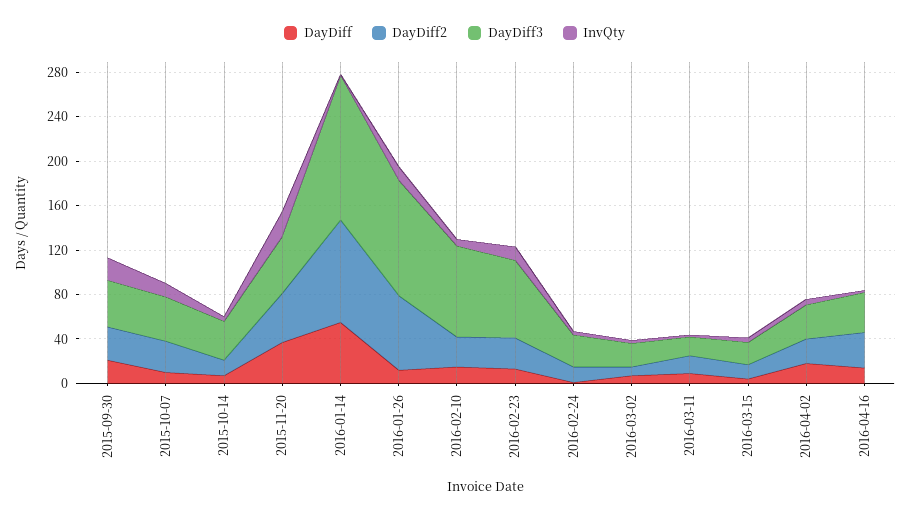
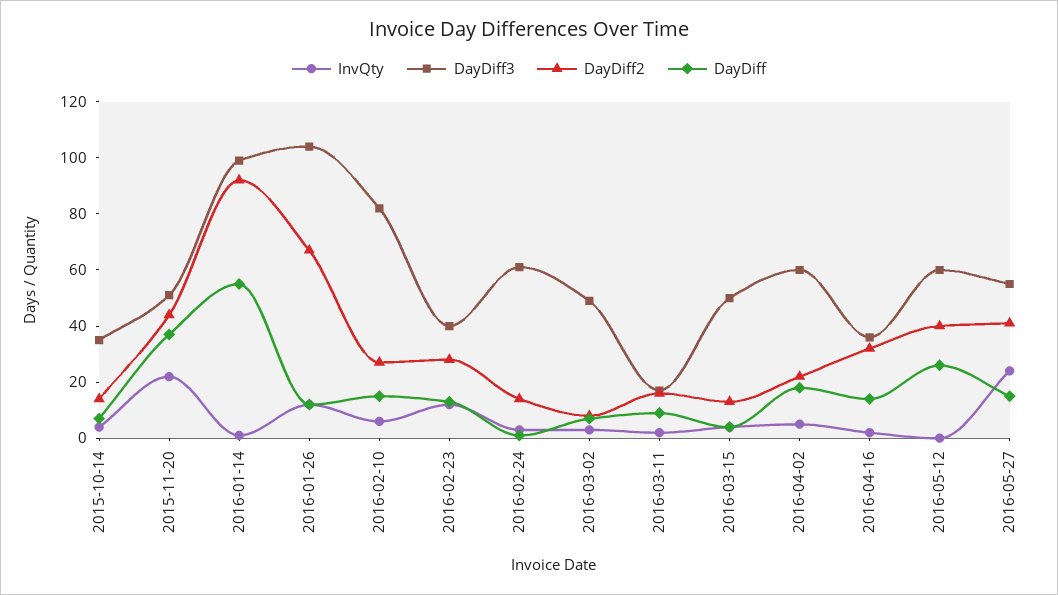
DayDiff, 2015-09-30: 20 -> none
DayDiff2, 2015-09-30: 30 -> none
DayDiff3, 2015-09-30: 40 -> none
InvQty, 2015-09-30: 20 -> none
DayDiff, 2015-10-07: 10 -> none
DayDiff2, 2015-10-07: 30 -> none
DayDiff3, 2015-10-07: 40 -> none
InvQty, 2015-10-07: 10 -> none
DayDiff3, 2016-01-14: 130 -> 100
DayDiff3, 2016-02-23: 70 -> 40
DayDiff3, 2016-02-24: 30 -> 60
DayDiff3, 2016-03-02: 20 -> 50
DayDiff3, 2016-03-15: 20 -> 50
DayDiff3, 2016-04-02: 30 -> 60
InvQty, 2016-05-12: none -> 0
DayDiff3, 2016-05-12: none -> 60
DayDiff2, 2016-05-12: none -> 40
DayDiff, 2016-05-12: none -> 25
InvQty, 2016-05-27: none -> 25
DayDiff3, 2016-05-27: none -> 55
DayDiff2, 2016-05-27: none -> 40
DayDiff, 2016-05-27: none -> 15

